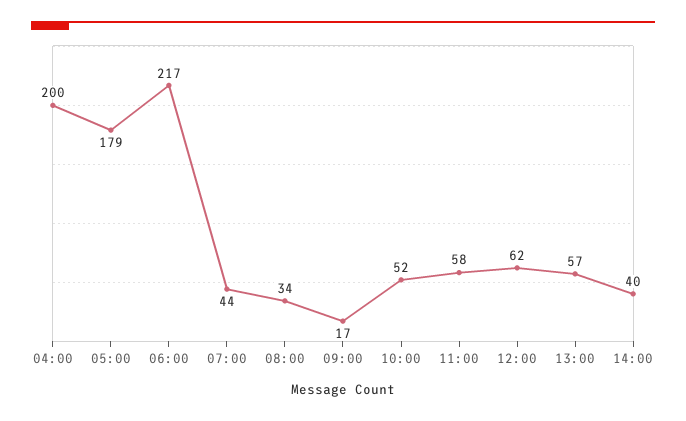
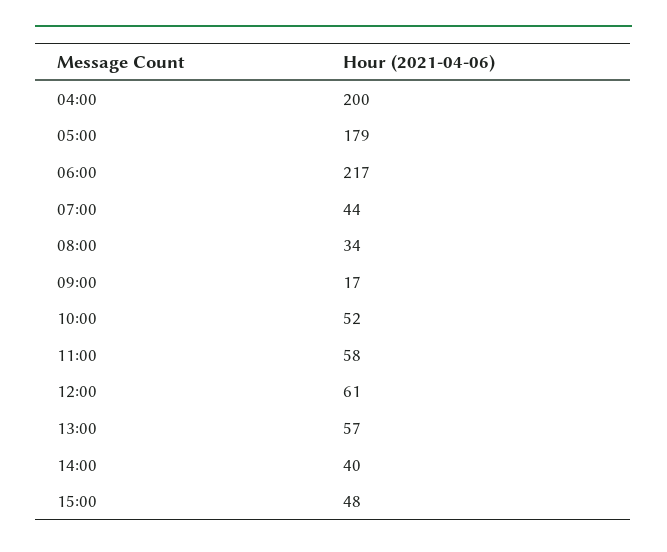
12:00: 62 -> 61
15:00: none -> 48

